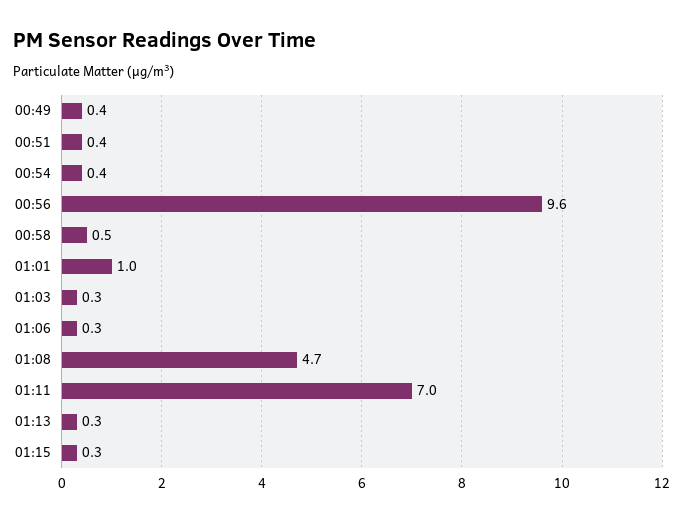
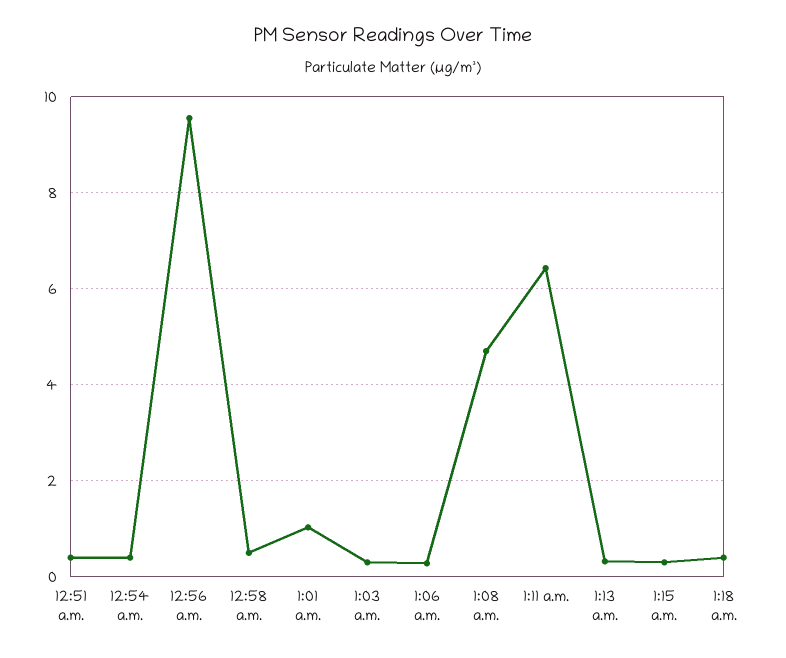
00:49: 0.4 -> none
01:11: 7 -> 6.4
1:18 a.m.: none -> 0.4

